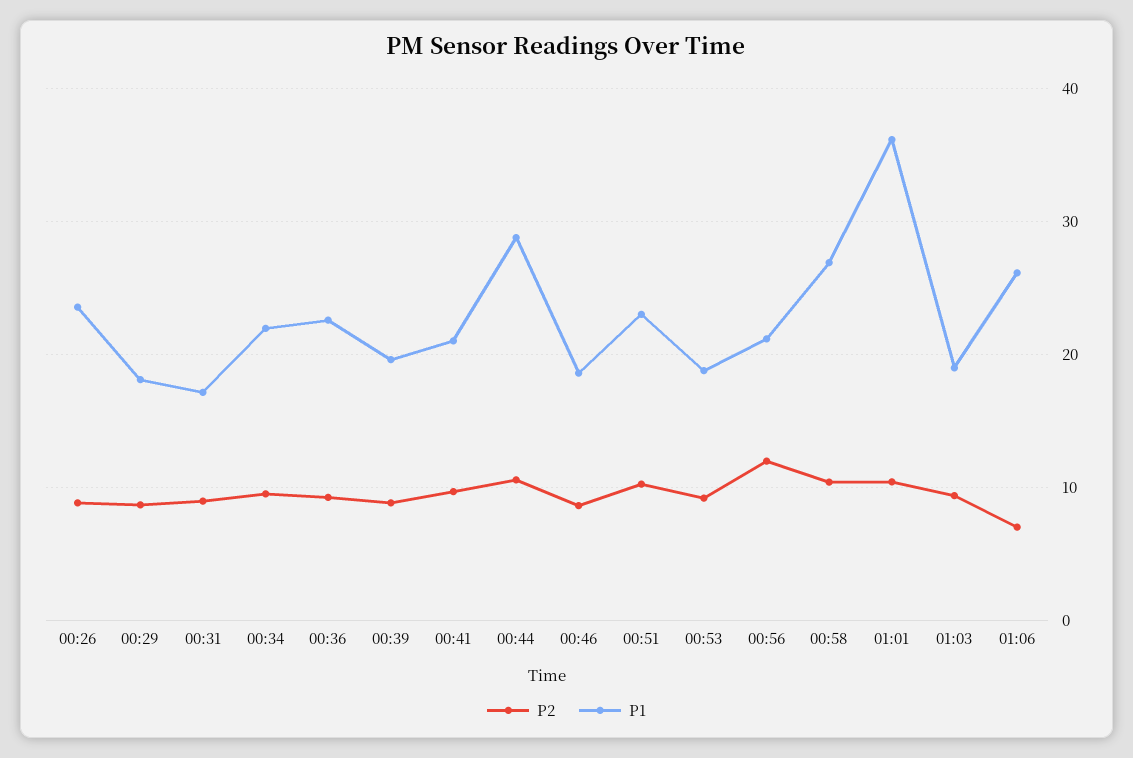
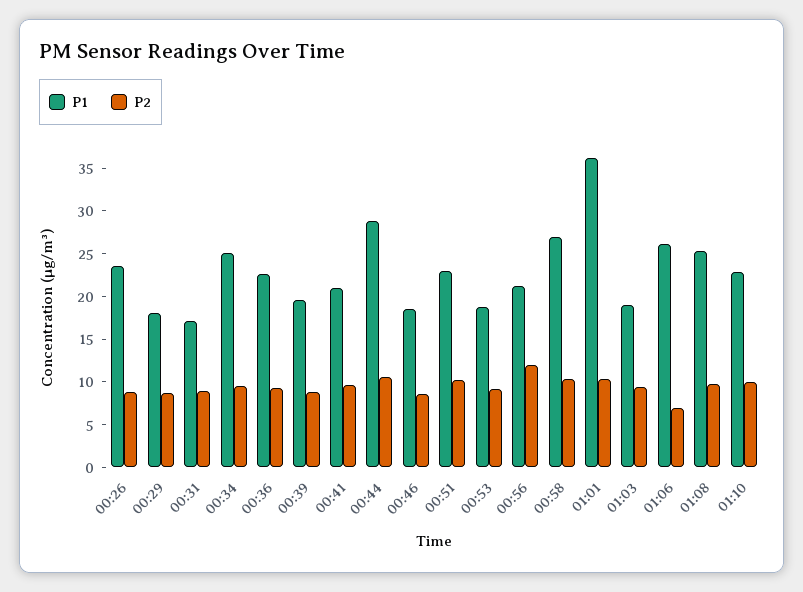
P1, 00:34: 22 -> 25
P1, 01:08: none -> 25
P2, 01:08: none -> 10
P1, 01:10: none -> 23
P2, 01:10: none -> 10

